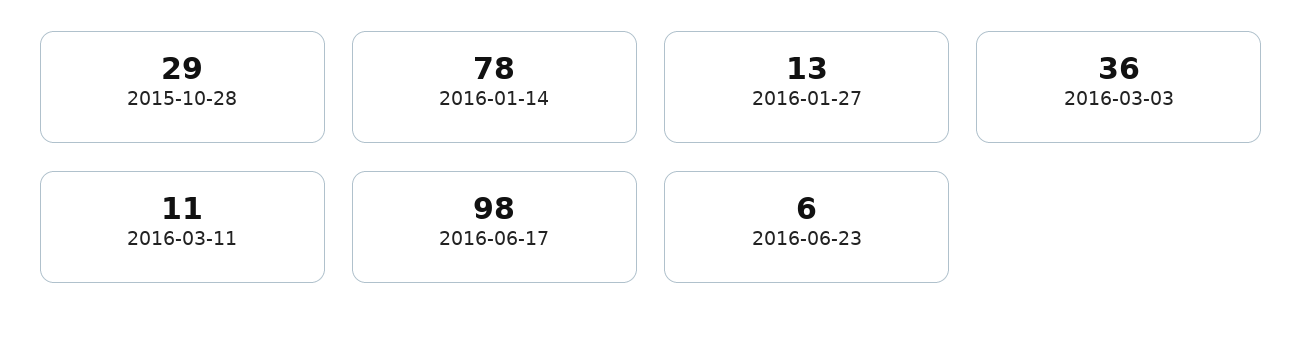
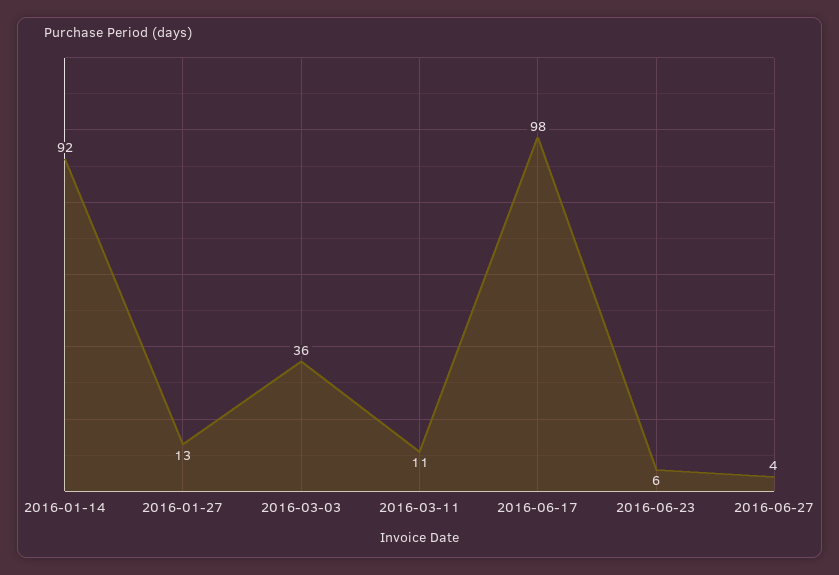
2015-10-28: 29 -> none
2016-01-14: 78 -> 92
2016-06-27: none -> 4

